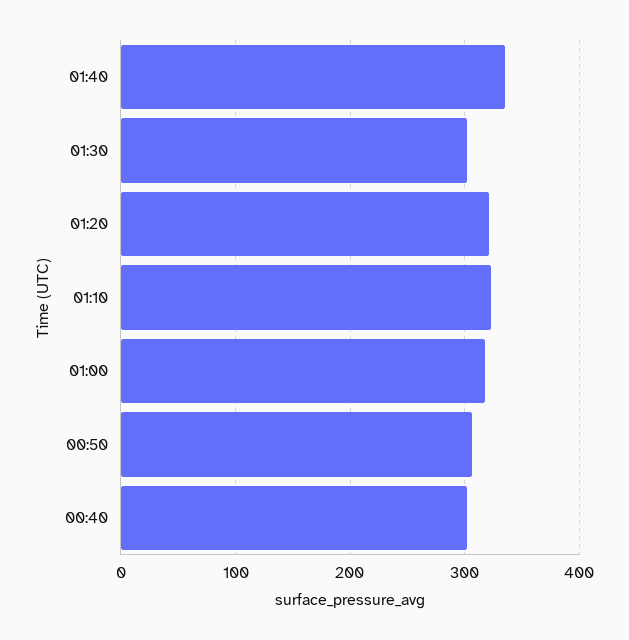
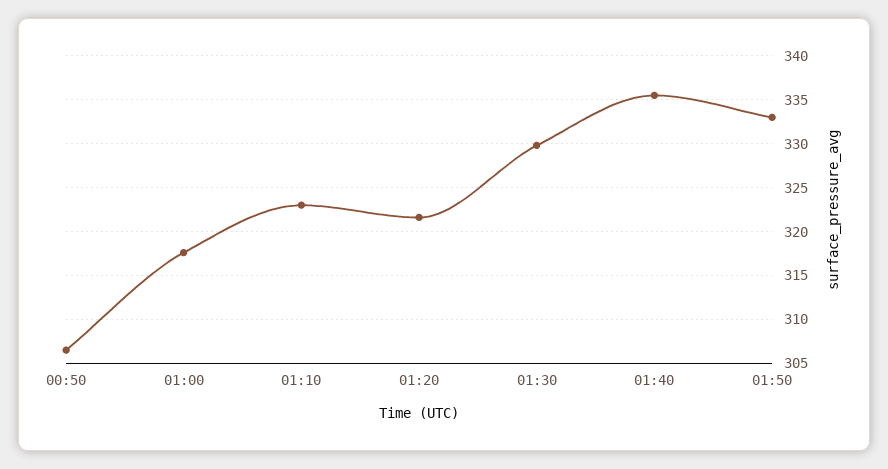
01:30: 300 -> 330
00:40: 300 -> none
01:50: none -> 333

